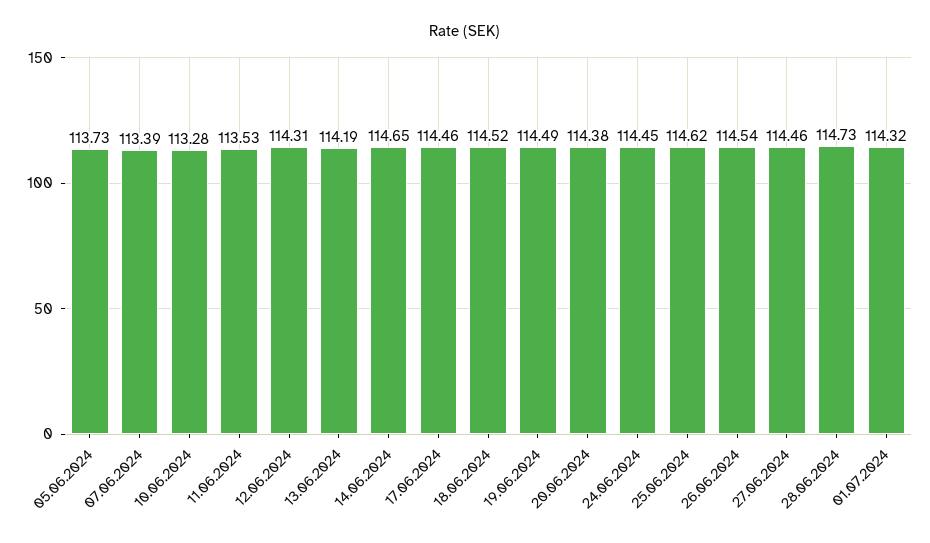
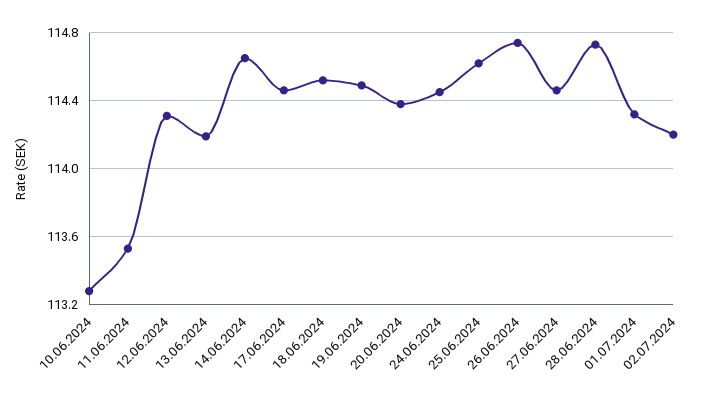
05.06.2024: 113.73 -> none
07.06.2024: 113.39 -> none
26.06.2024: 114.54 -> 114.75
02.07.2024: none -> 114.2

